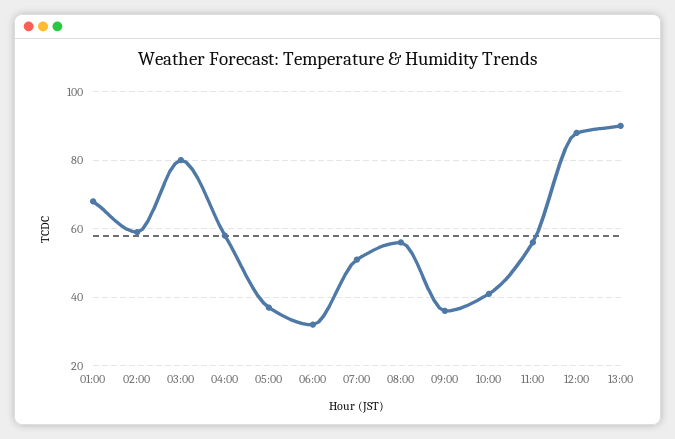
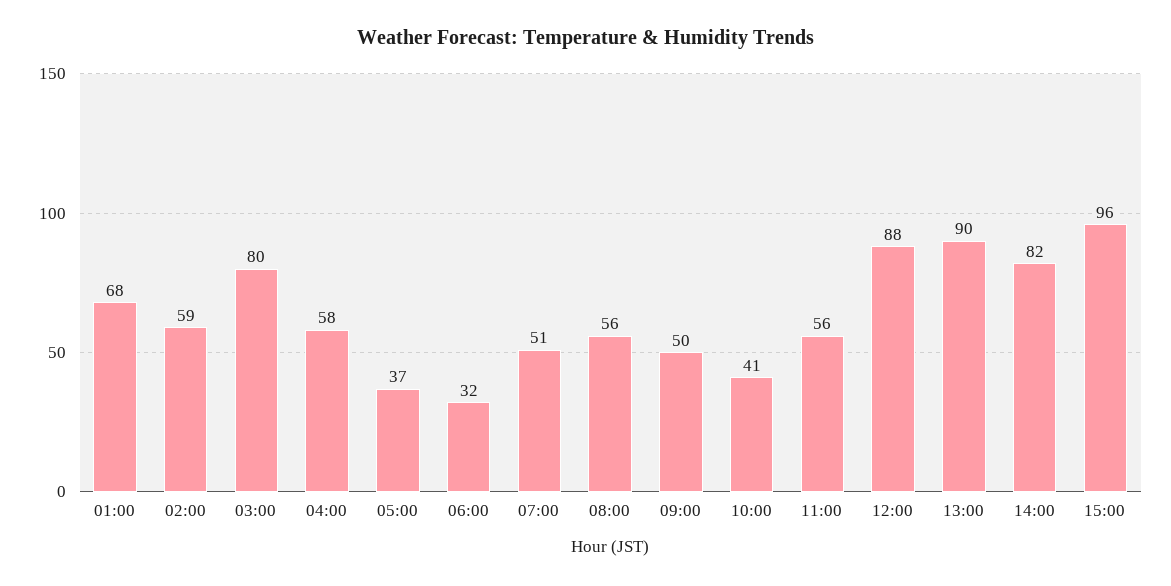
09:00: 35 -> 50
14:00: none -> 82
15:00: none -> 96

